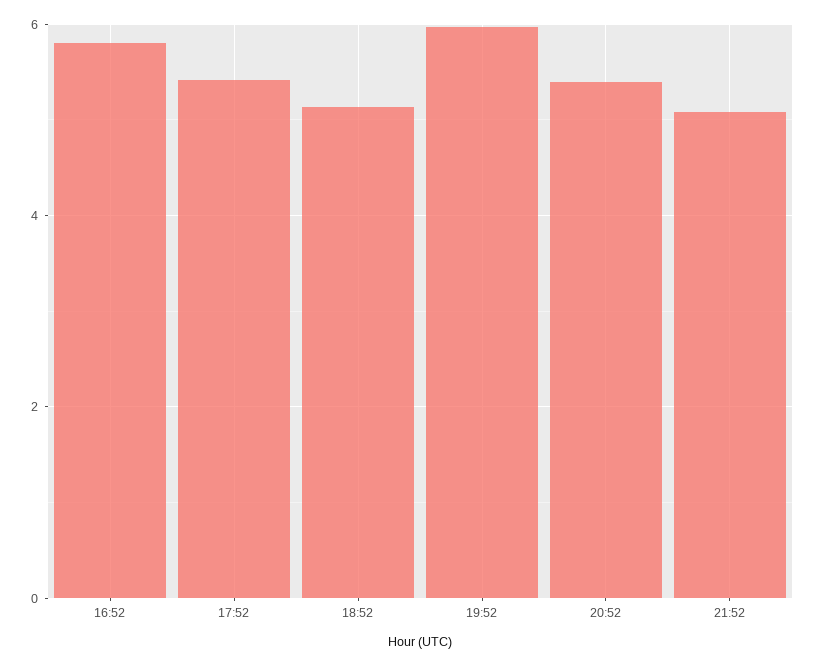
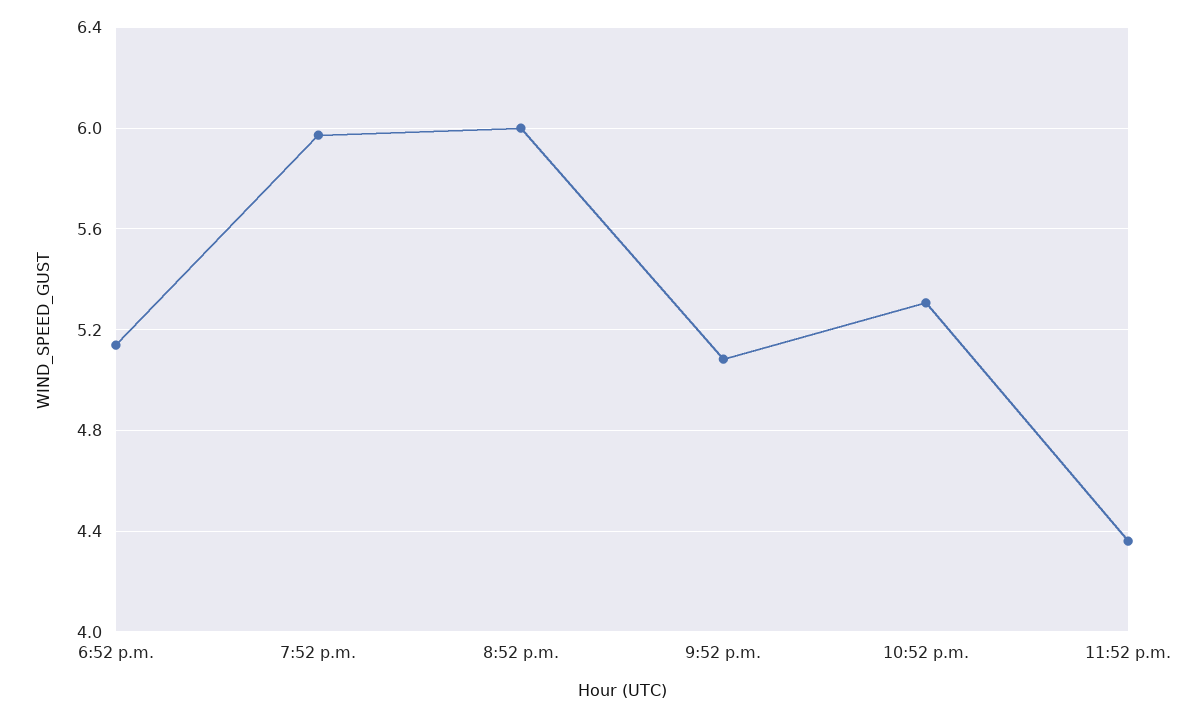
16:52: 5.8 -> none
17:52: 5.4 -> none
20:52: 5.4 -> 6
10:52 p.m.: none -> 5.3
11:52 p.m.: none -> 4.35

